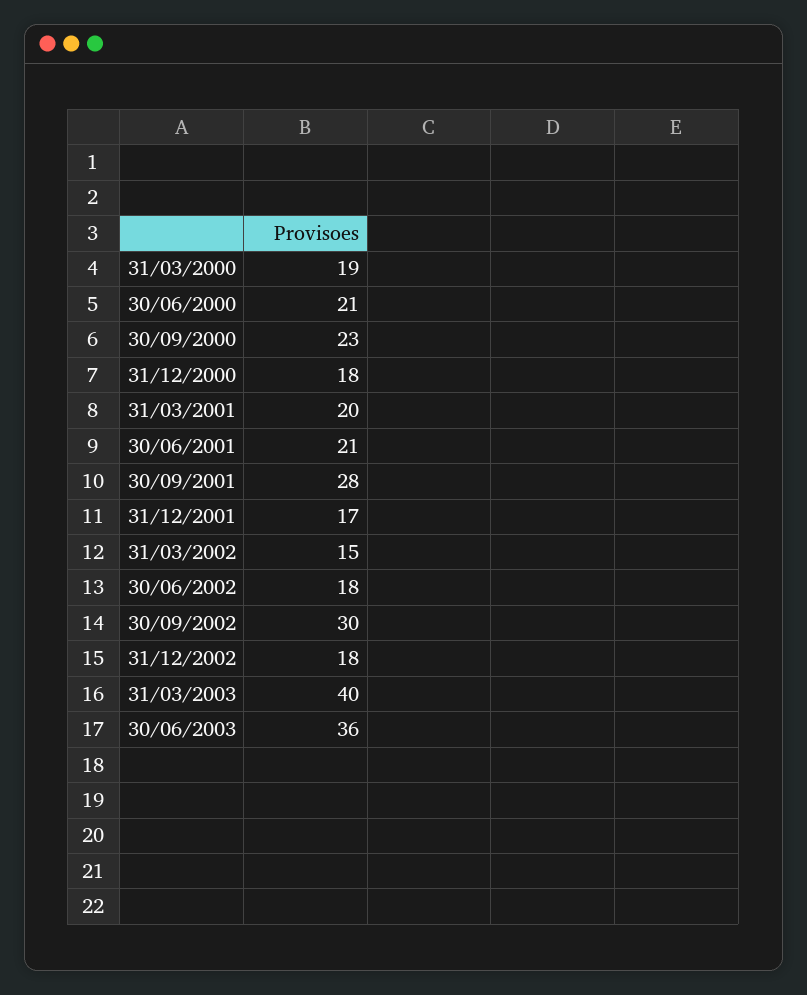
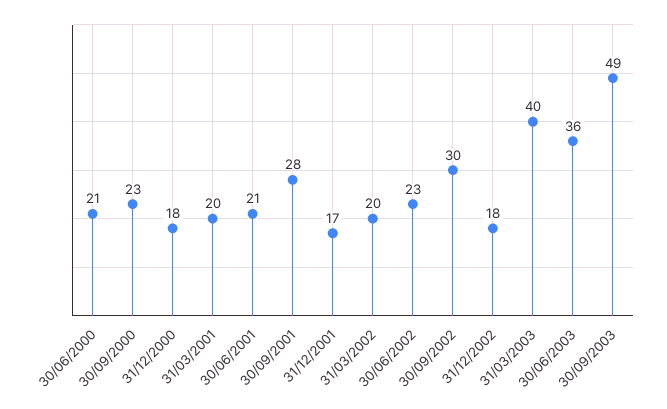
31/03/2000: 19 -> none
31/03/2002: 15 -> 20
30/06/2002: 18 -> 23
30/09/2003: none -> 49

